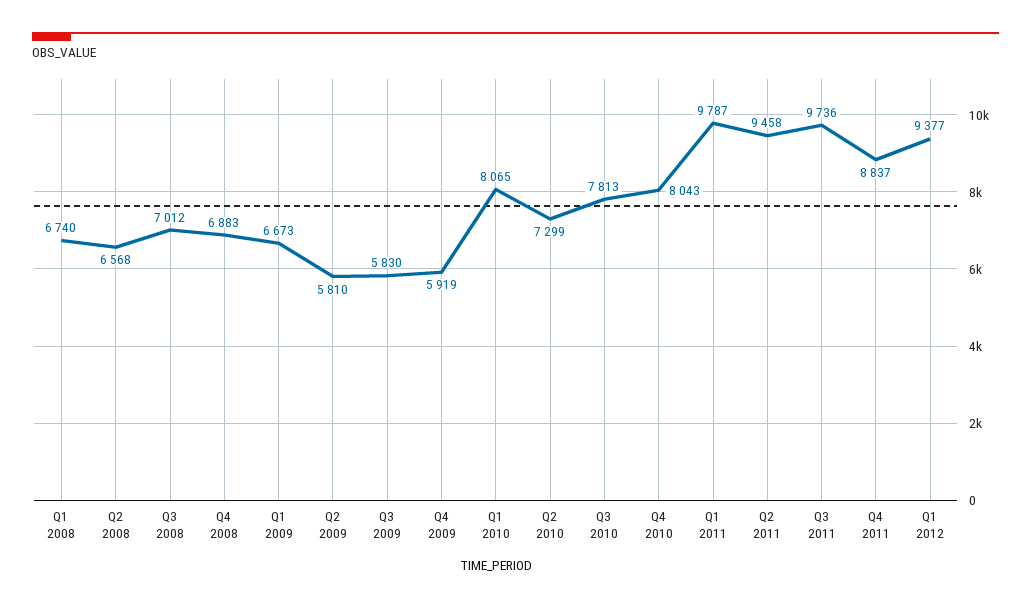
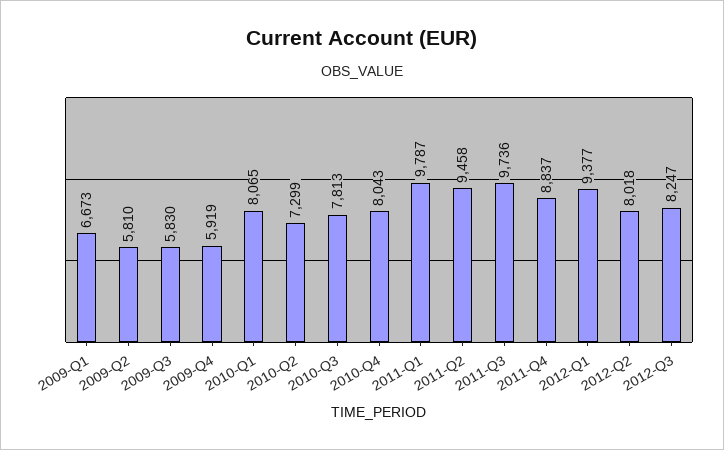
Q1 2008: 6740 -> none
Q2 2008: 6568 -> none
Q3 2008: 7012 -> none
Q4 2008: 6883 -> none
2012-Q2: none -> 8018
2012-Q3: none -> 8247

